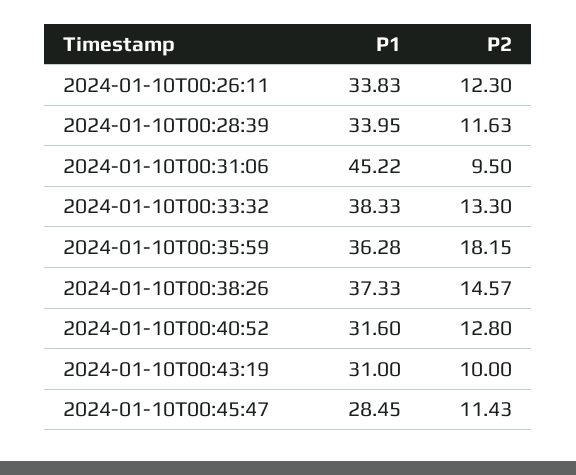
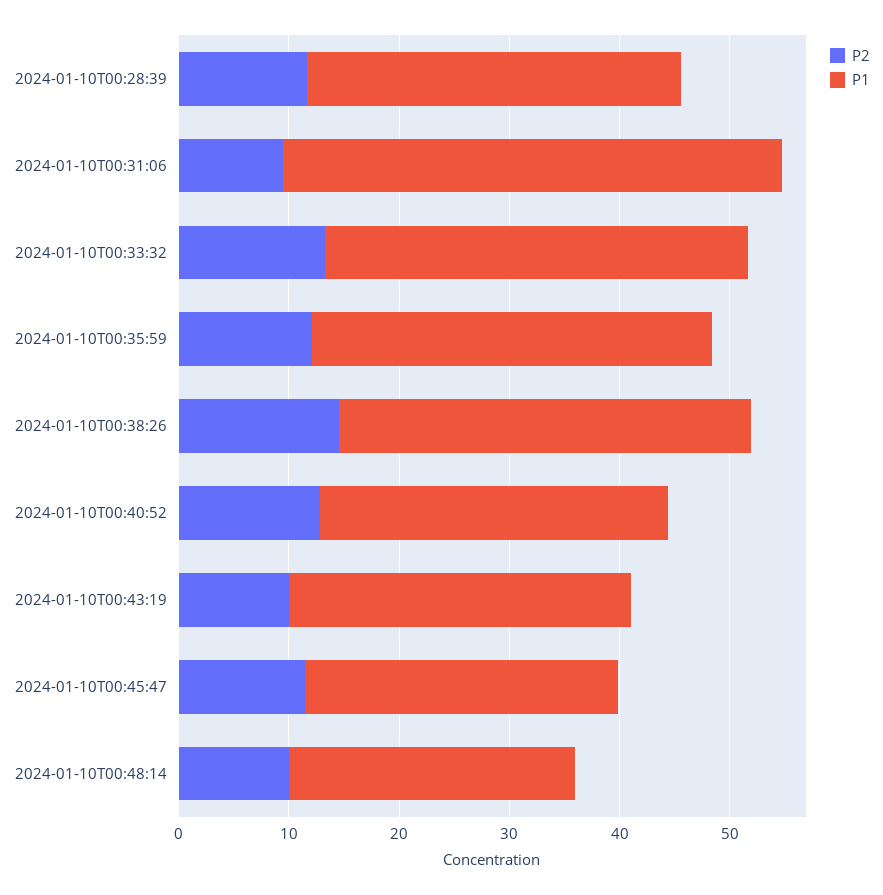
P1, 2024-01-10T00:26:11: 33.83 -> none
P2, 2024-01-10T00:26:11: 12.3 -> none
P2, 2024-01-10T00:35:59: 18.15 -> 12
P2, 2024-01-10T00:48:14: none -> 10
P1, 2024-01-10T00:48:14: none -> 26

